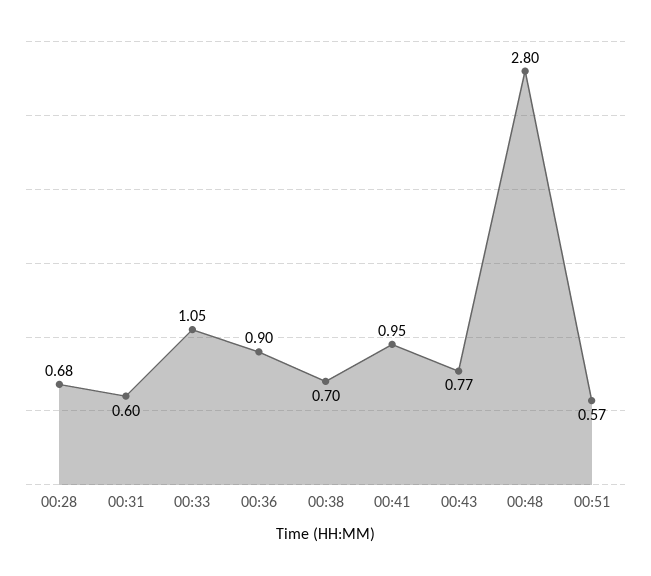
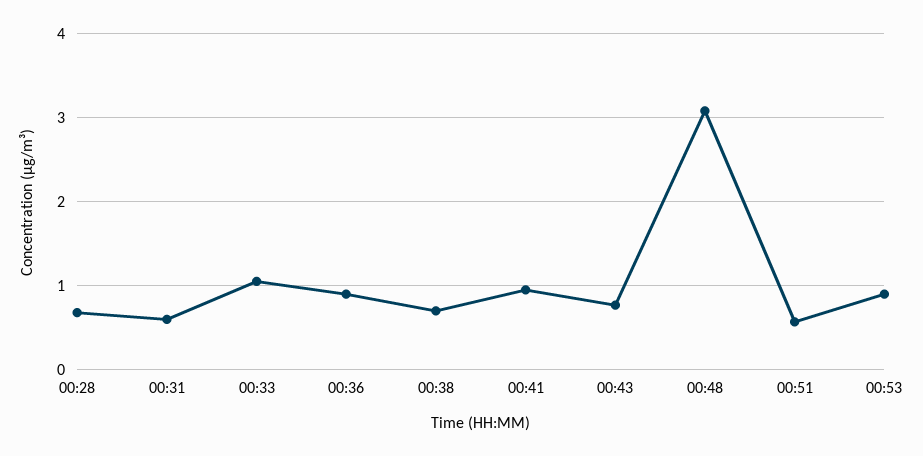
00:48: 2.8 -> 3.1
00:53: none -> 0.9

